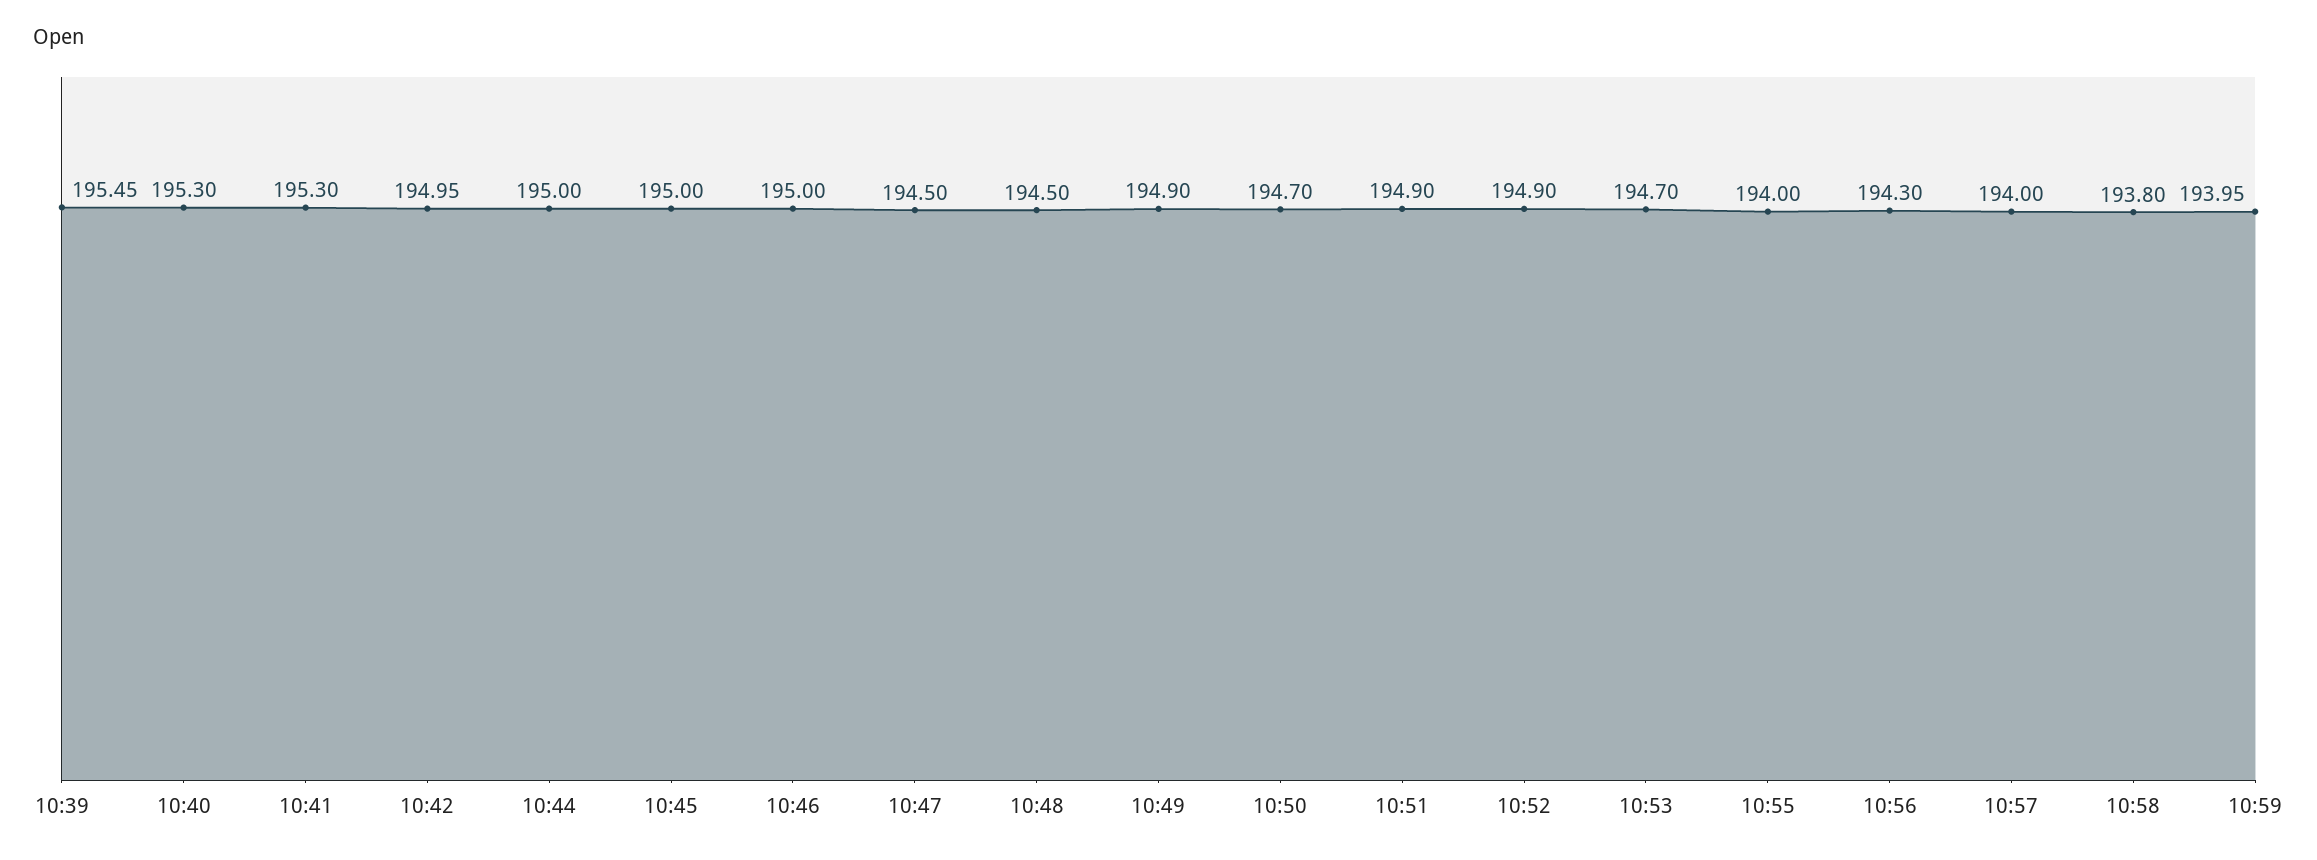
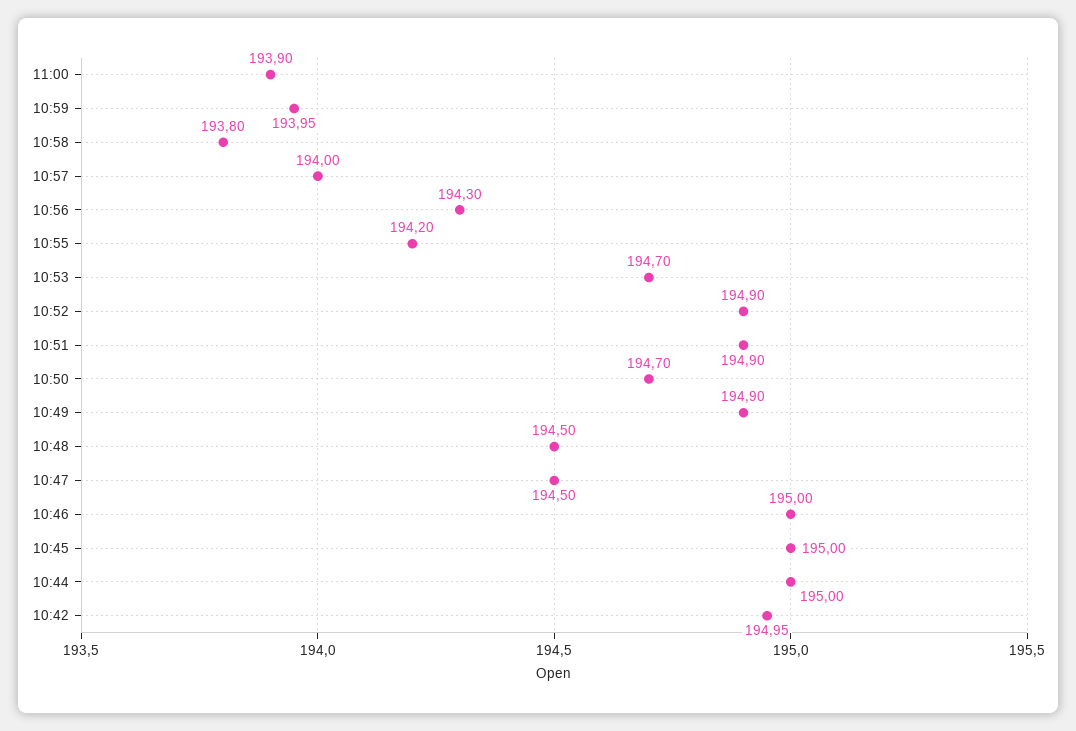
10:39: 195.45 -> none
10:40: 195.3 -> none
10:41: 195.3 -> none
10:55: 194 -> 194.2
11:00: none -> 193.9

